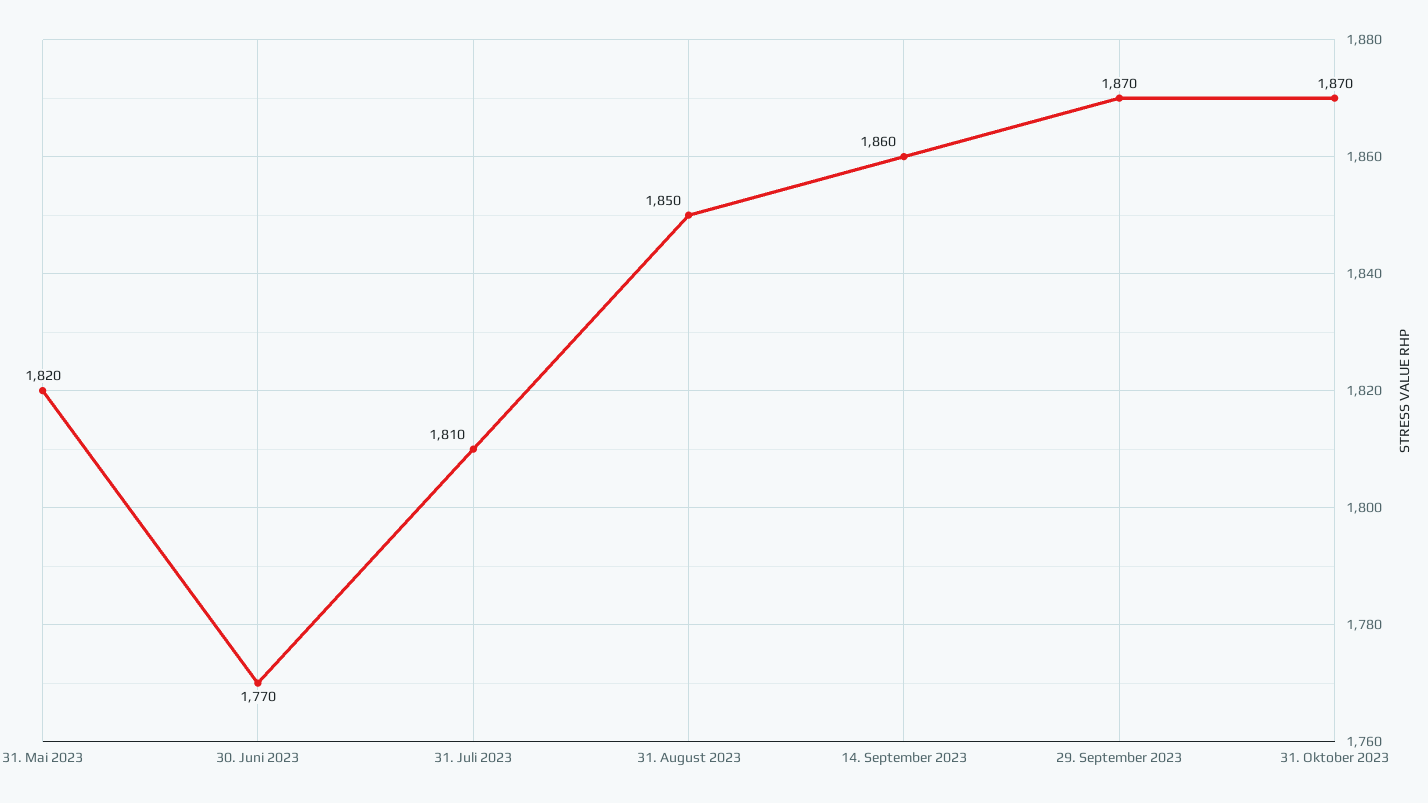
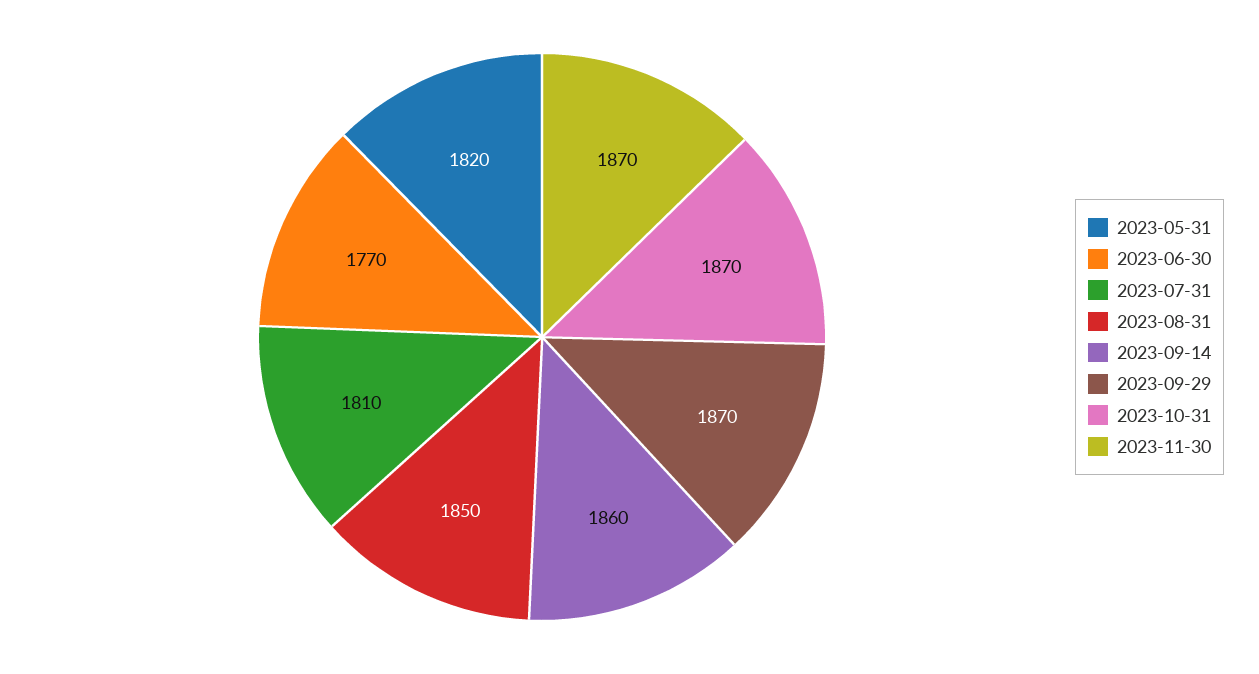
2023-11-30: none -> 1870

